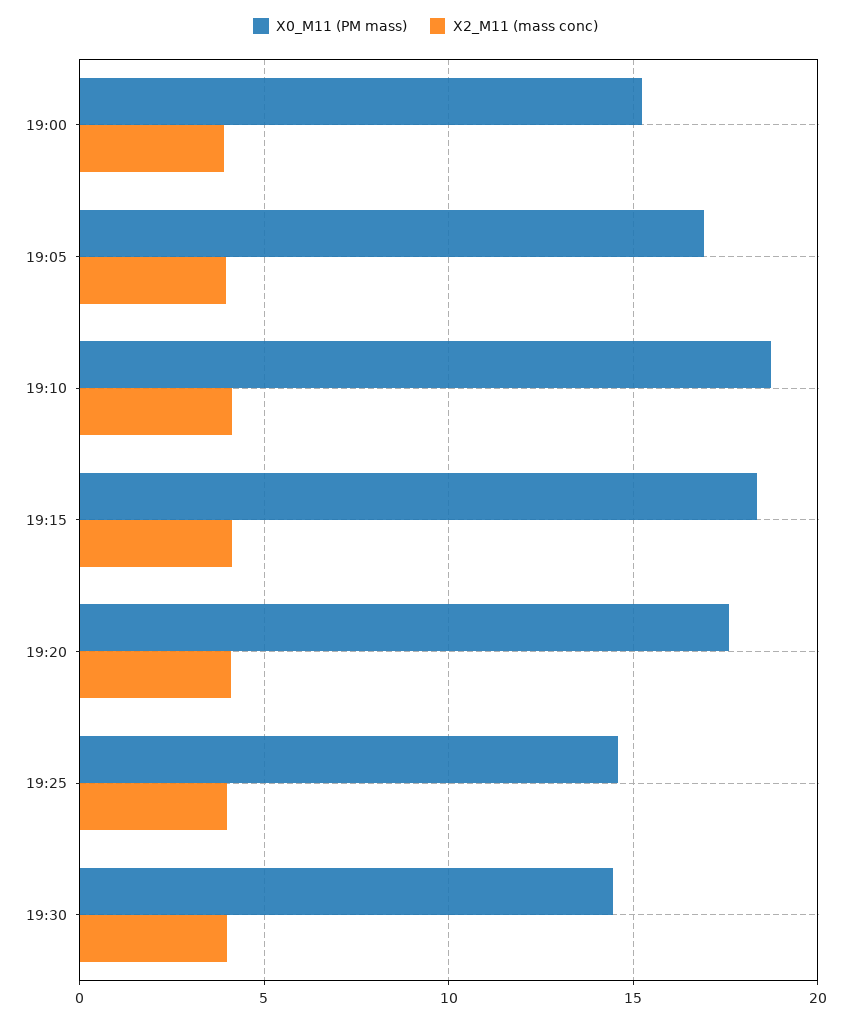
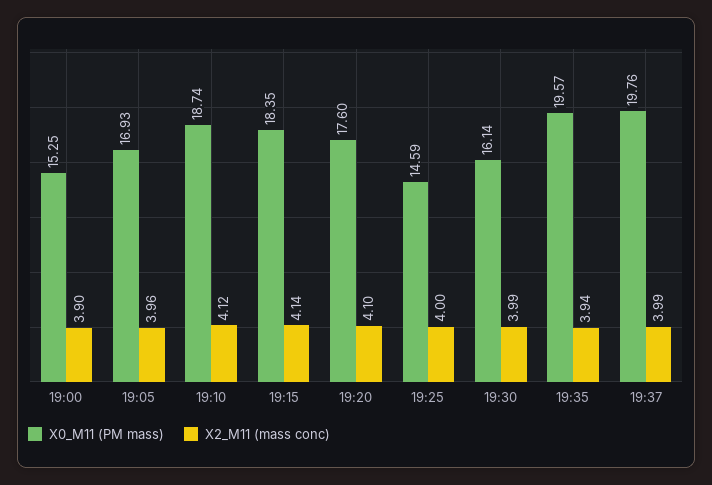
X0_M11 (PM mass), 19:30: 14.5 -> 16.14
X0_M11 (PM mass), 19:35: none -> 19.57
X2_M11 (mass conc), 19:35: none -> 3.94
X0_M11 (PM mass), 19:37: none -> 19.76
X2_M11 (mass conc), 19:37: none -> 3.99

